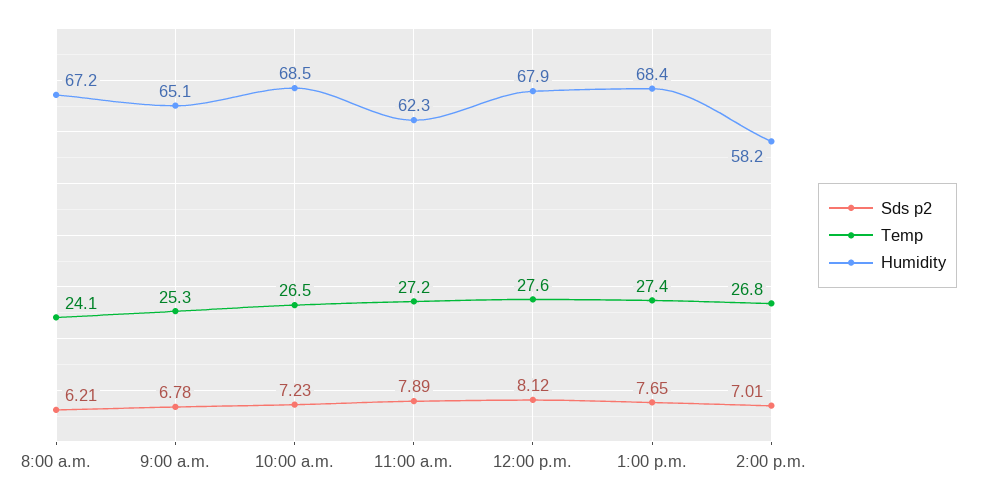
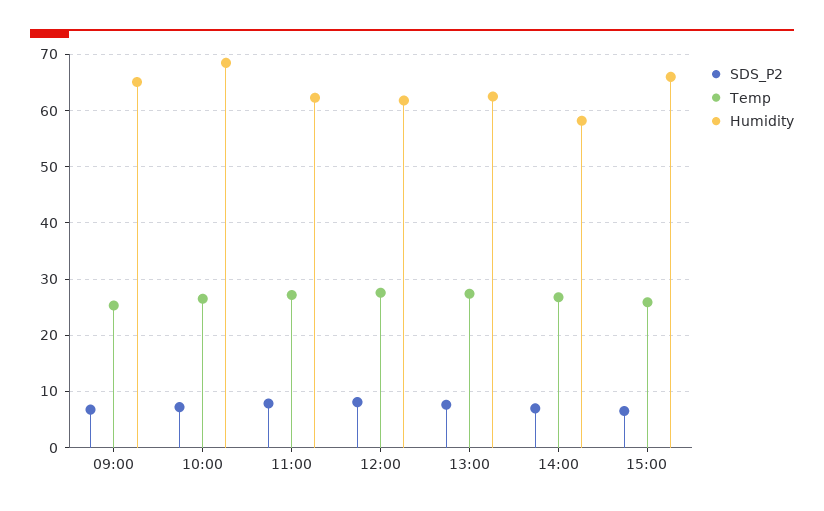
Sds p2, 8:00 a.m.: 6.21 -> none
Temp, 8:00 a.m.: 24.1 -> none
Humidity, 8:00 a.m.: 67.2 -> none
Humidity, 12:00 p.m.: 67.9 -> 62
Humidity, 1:00 p.m.: 68.4 -> 62
Sds p2, 15:00: none -> 6
Temp, 15:00: none -> 26
Humidity, 15:00: none -> 66

